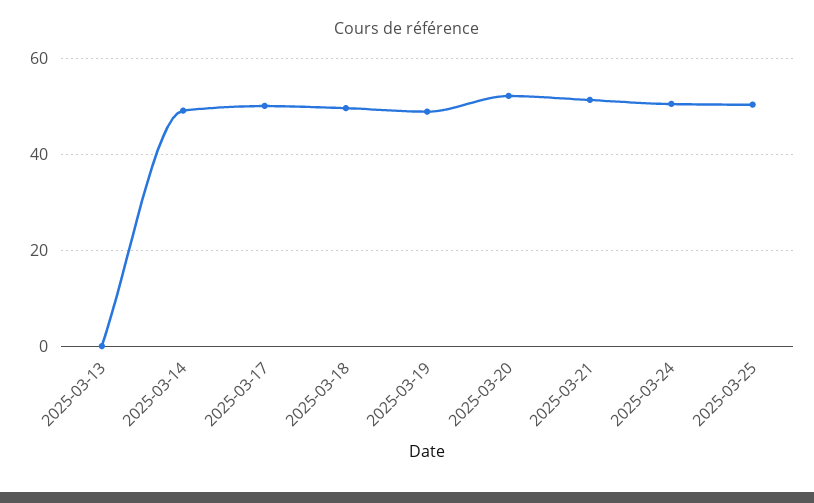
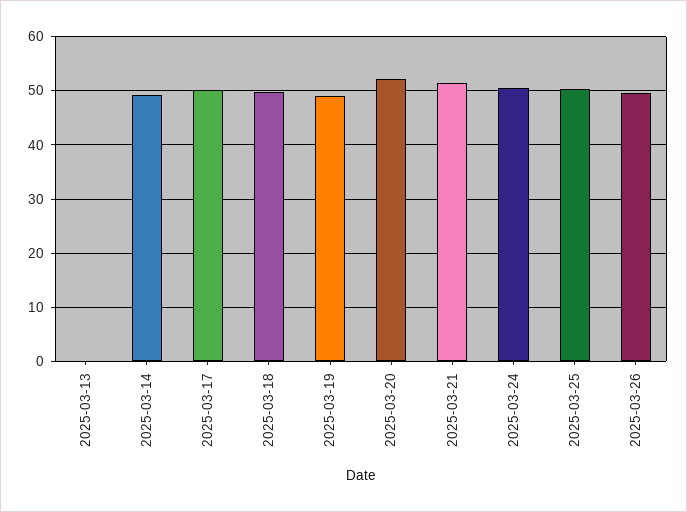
2025-03-26: none -> 50

